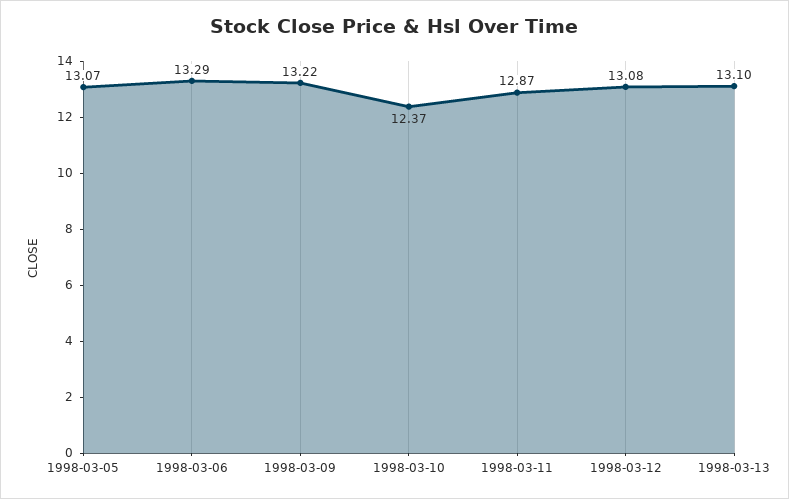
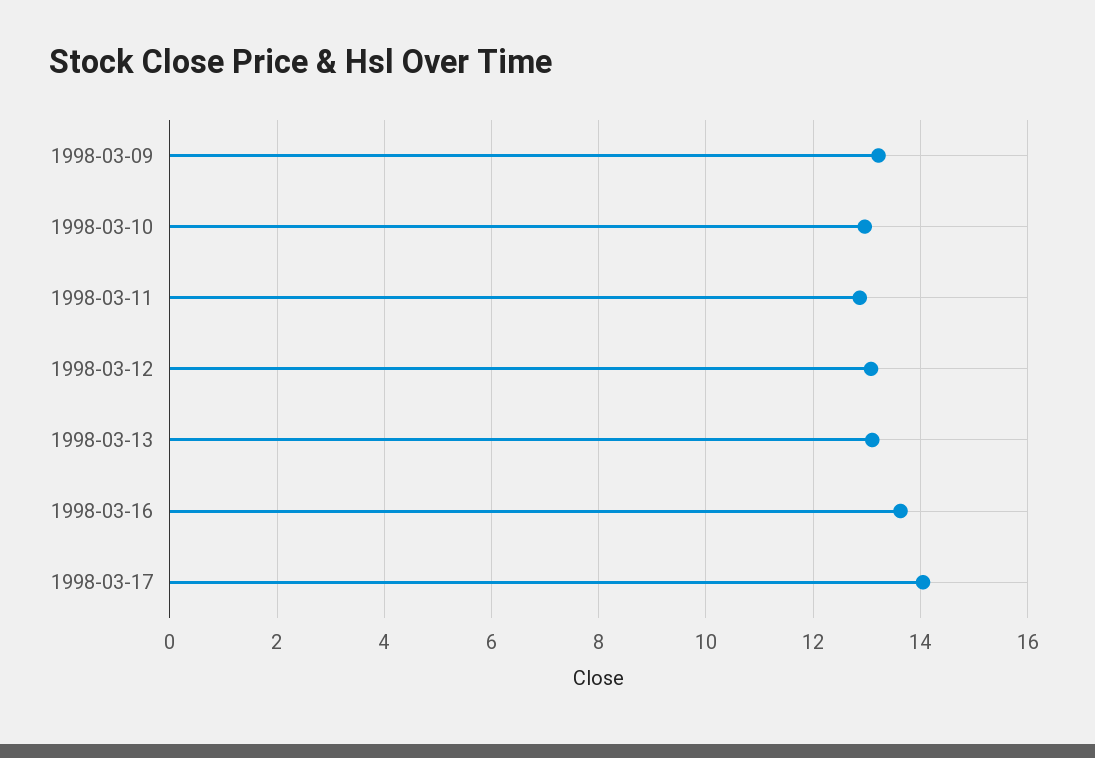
1998-03-05: 13.07 -> none
1998-03-06: 13.29 -> none
1998-03-10: 12.37 -> 13
1998-03-16: none -> 13.6
1998-03-17: none -> 14

